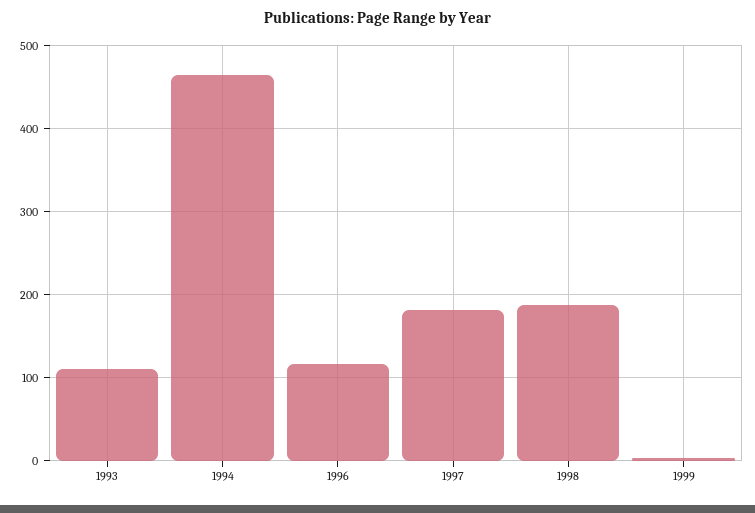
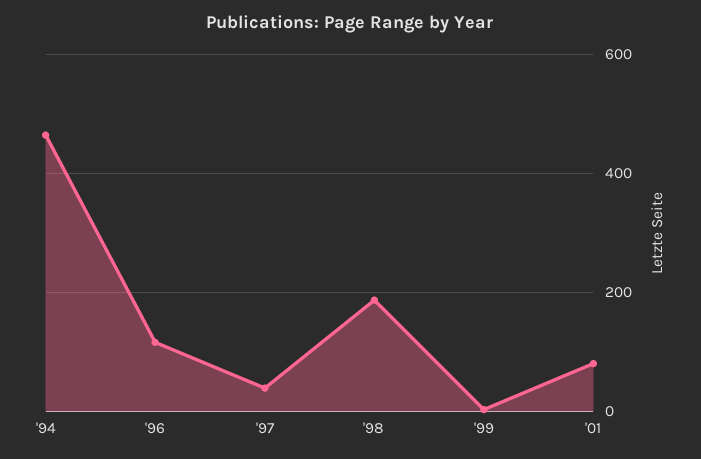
1993: 110 -> none
1997: 180 -> 40
'01: none -> 80

